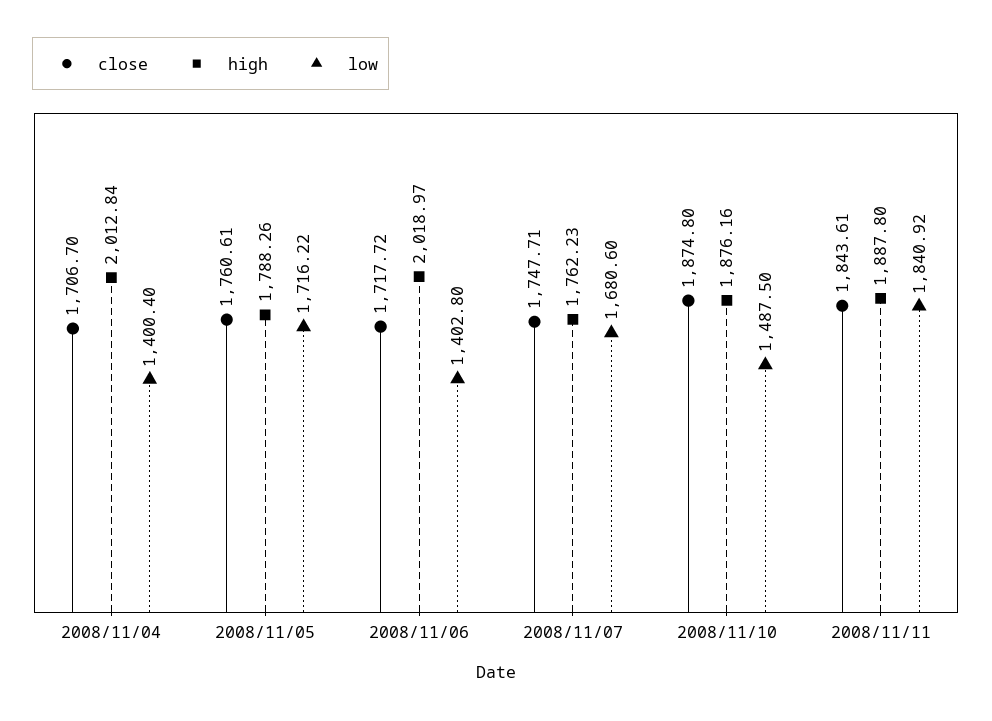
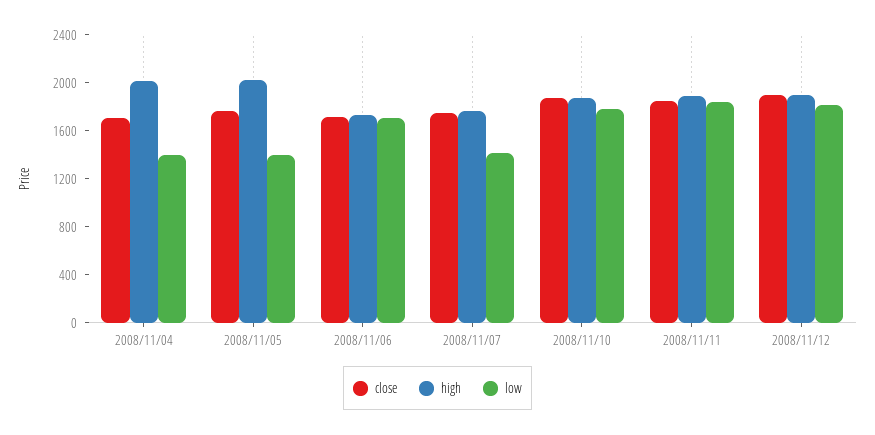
high, 2008/11/05: 1788.26 -> 2000
low, 2008/11/05: 1716.22 -> 1400
high, 2008/11/06: 2018.97 -> 1700
low, 2008/11/06: 1402.8 -> 1700
low, 2008/11/07: 1680.6 -> 1400
low, 2008/11/10: 1487.5 -> 1800
close, 2008/11/12: none -> 1900
high, 2008/11/12: none -> 1900
low, 2008/11/12: none -> 1800

